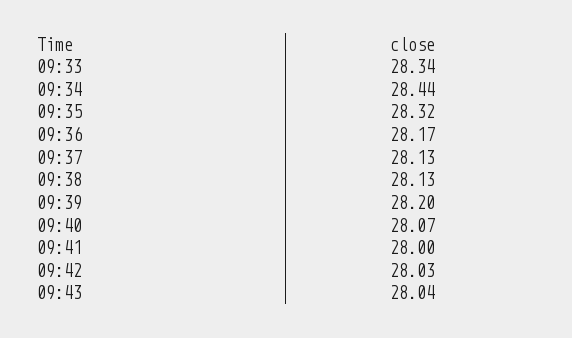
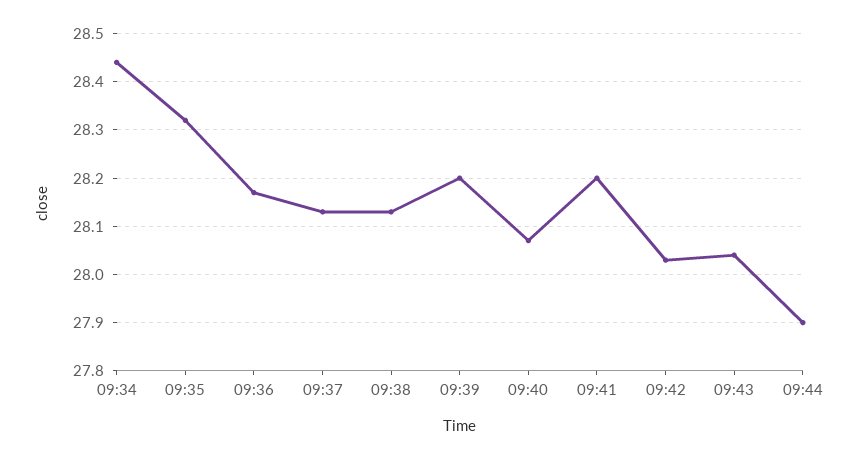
09:33: 28.34 -> none
09:41: 28 -> 28.2
09:44: none -> 27.9

